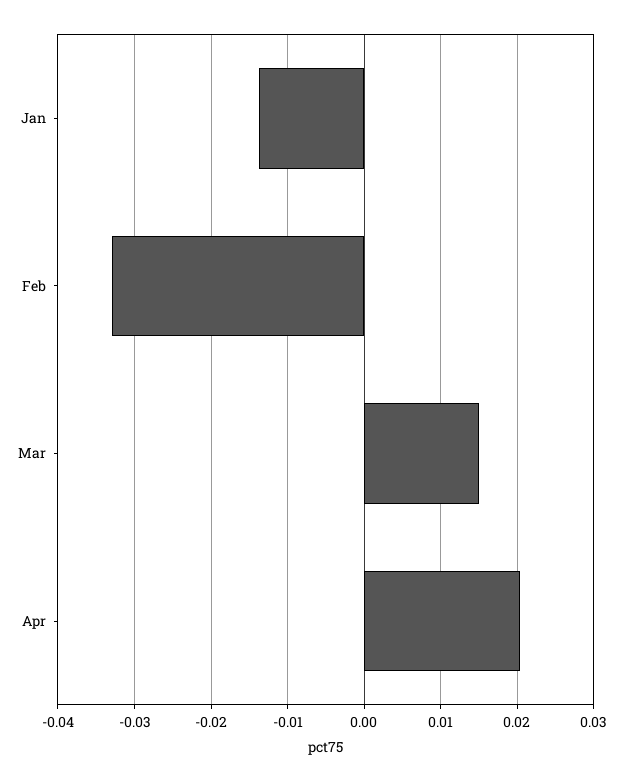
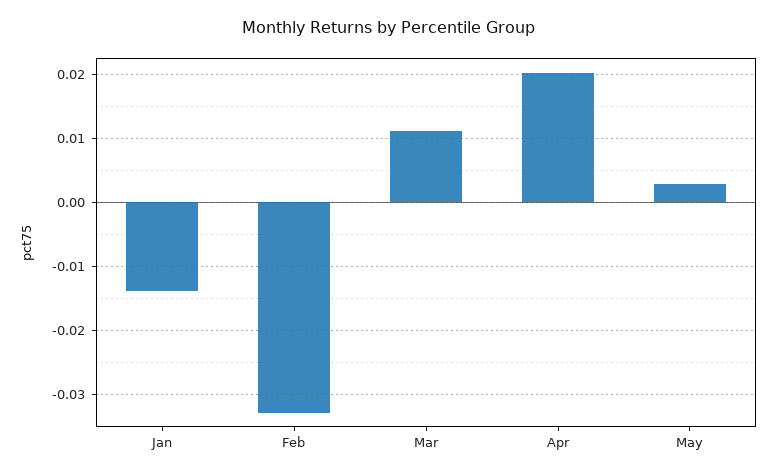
Mar: 0.015 -> 0.011
May: none -> 0.003

